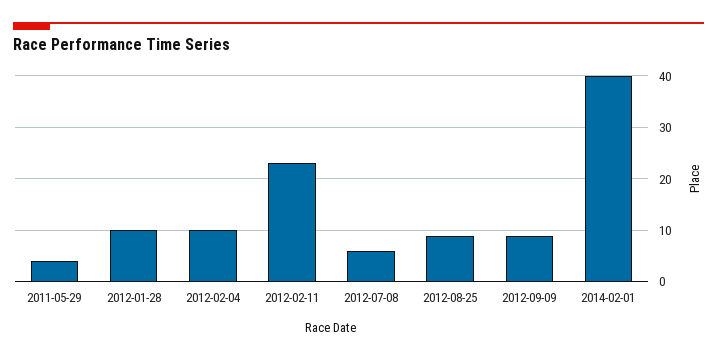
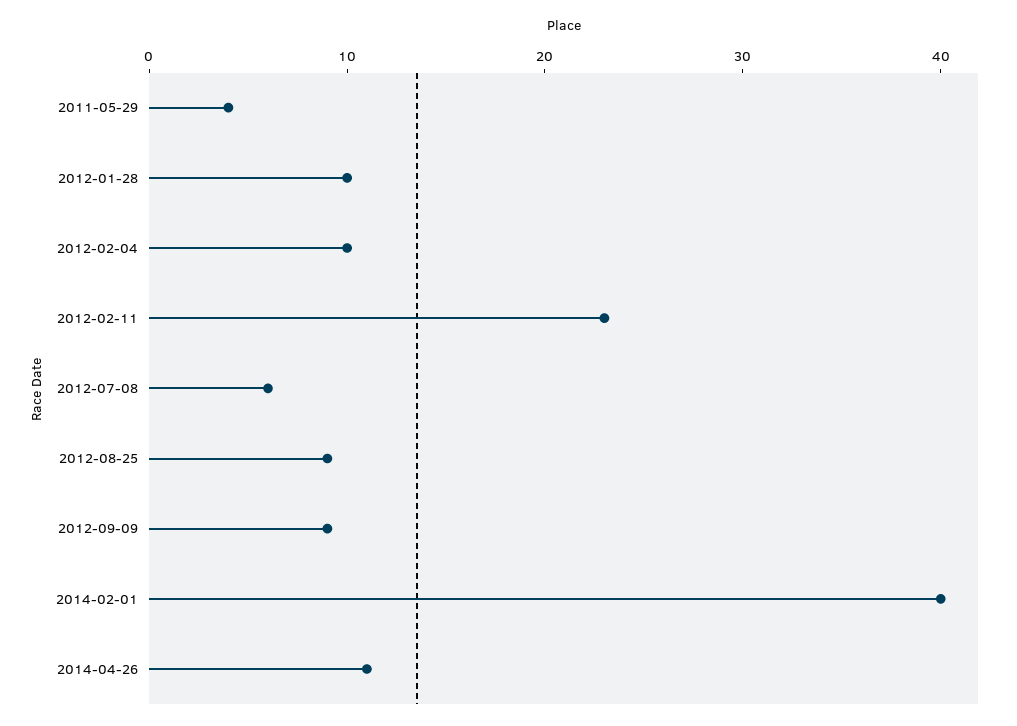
2014-04-26: none -> 11

